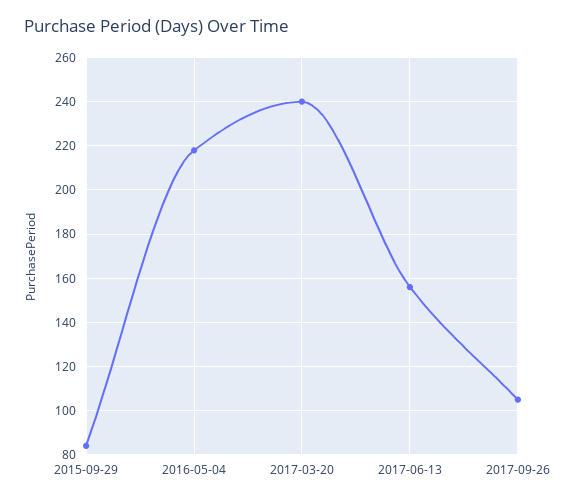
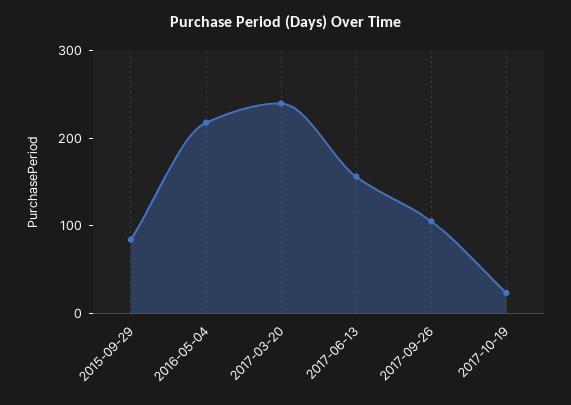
2017-10-19: none -> 20

